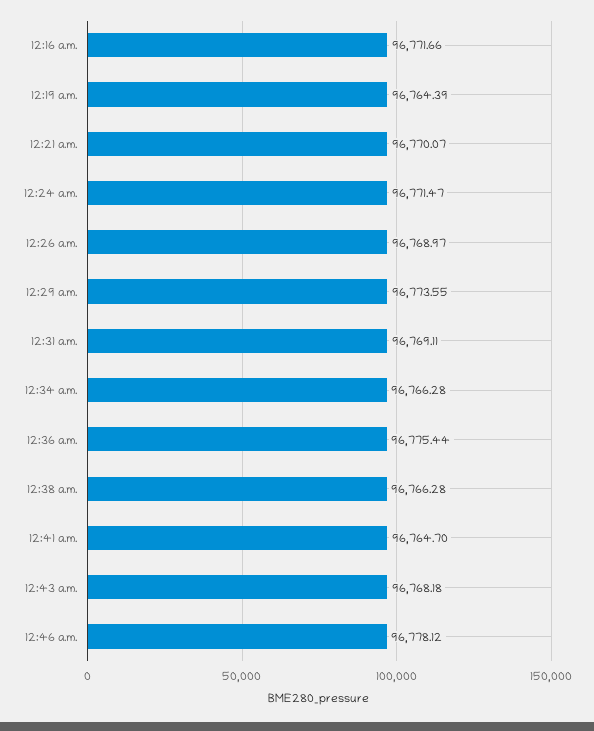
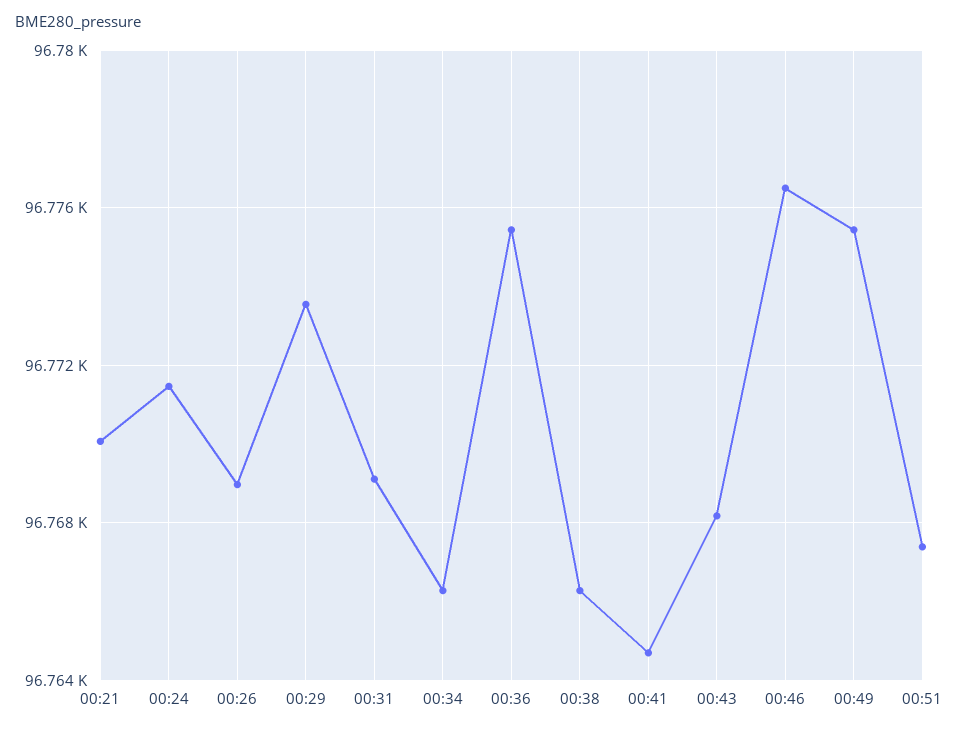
12:16 a.m.: 96771.66 -> none
12:19 a.m.: 96764.39 -> none
12:46 a.m.: 96778.12 -> 96776.5
00:49: none -> 96775.5
00:51: none -> 96767.5

